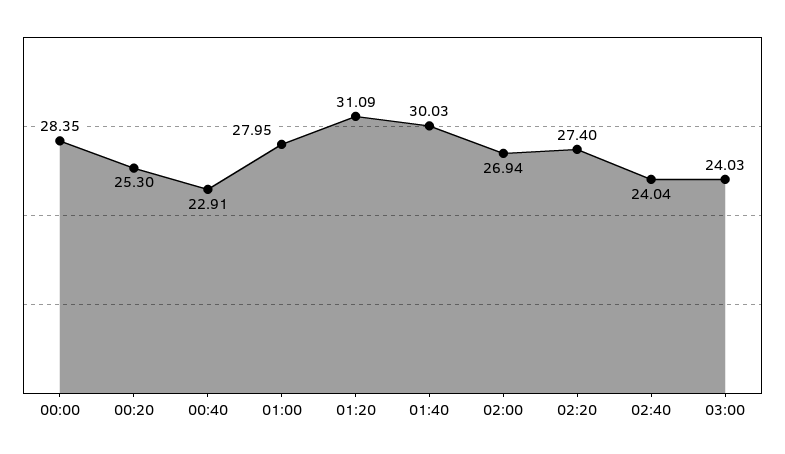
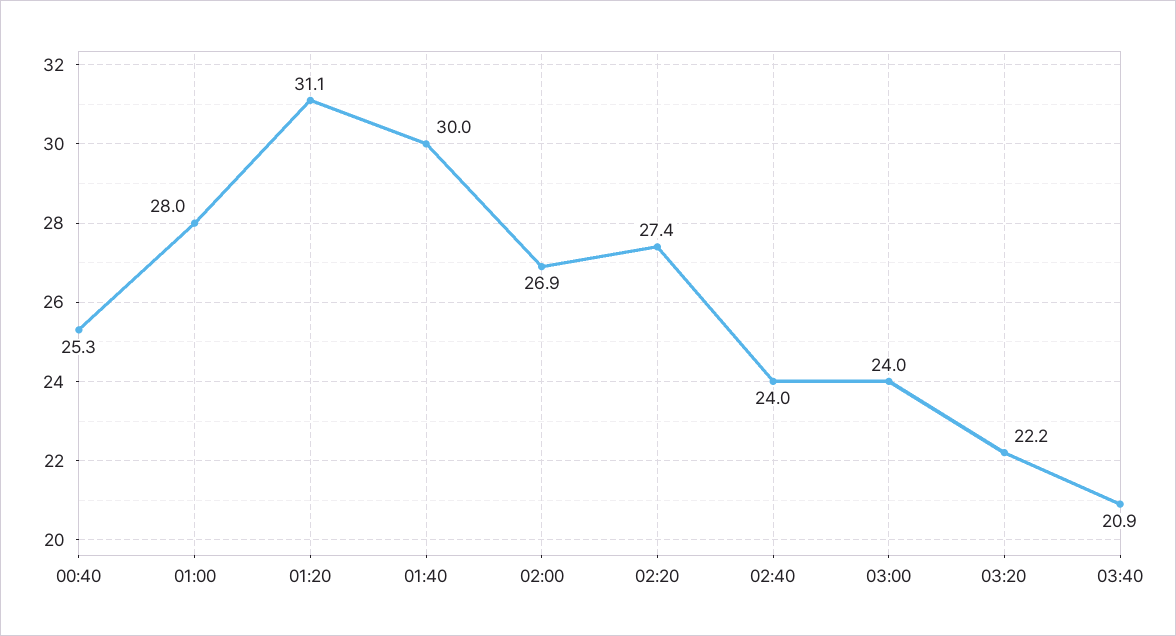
00:00: 28.35 -> none
00:20: 25.3 -> none
00:40: 22.91 -> 25.3
03:20: none -> 22.2
03:40: none -> 20.9

